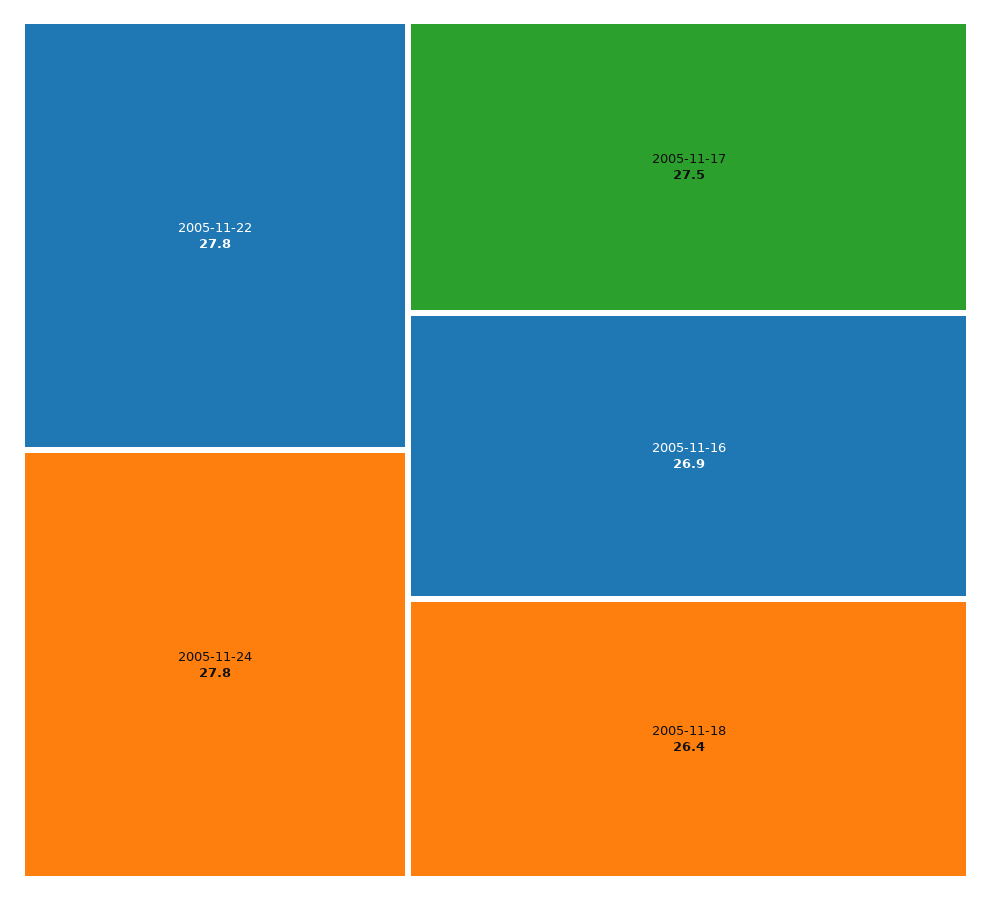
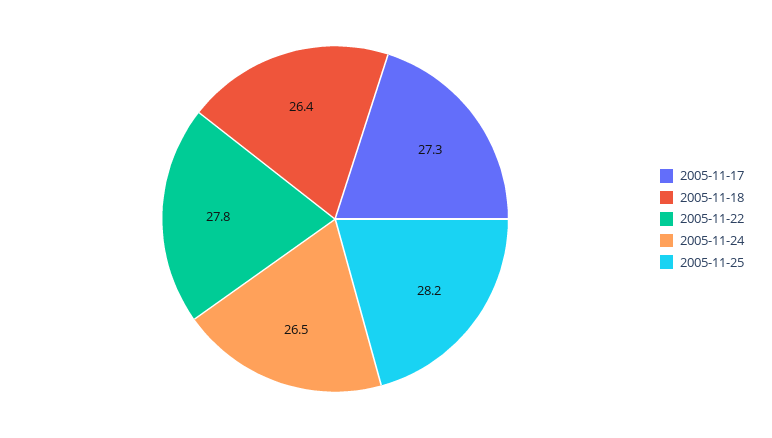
2005-11-24: 27.8 -> 26.5
2005-11-17: 27.5 -> 27.3
2005-11-16: 26.9 -> none
2005-11-25: none -> 28.2

